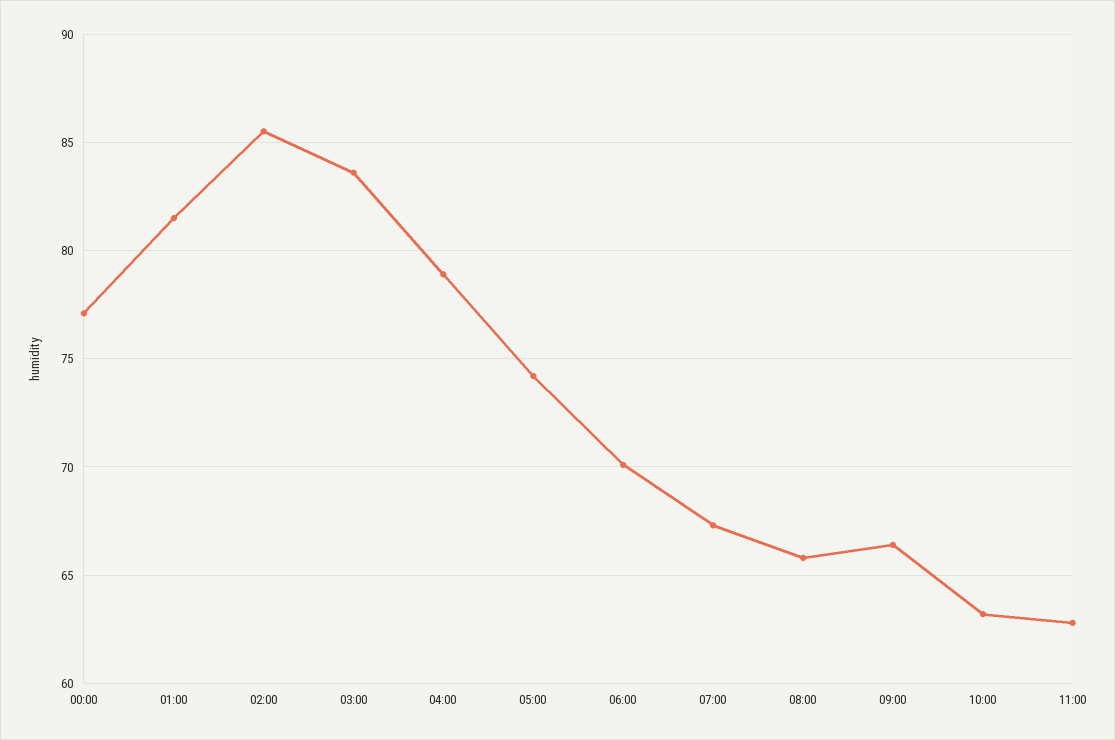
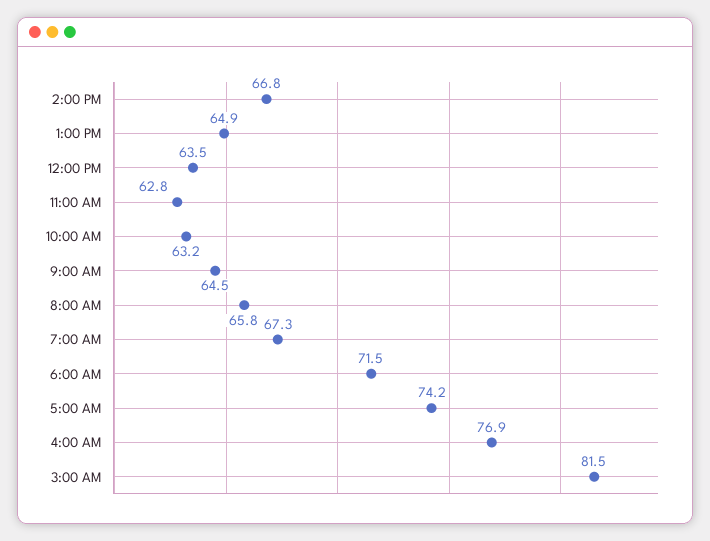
00:00: 77 -> none
01:00: 81.5 -> none
02:00: 85.5 -> none
03:00: 83.5 -> 81.5
04:00: 79 -> 76.9
06:00: 70 -> 71.5
09:00: 66.5 -> 64.5
2:00 PM: none -> 66.8
1:00 PM: none -> 64.9
12:00 PM: none -> 63.5

